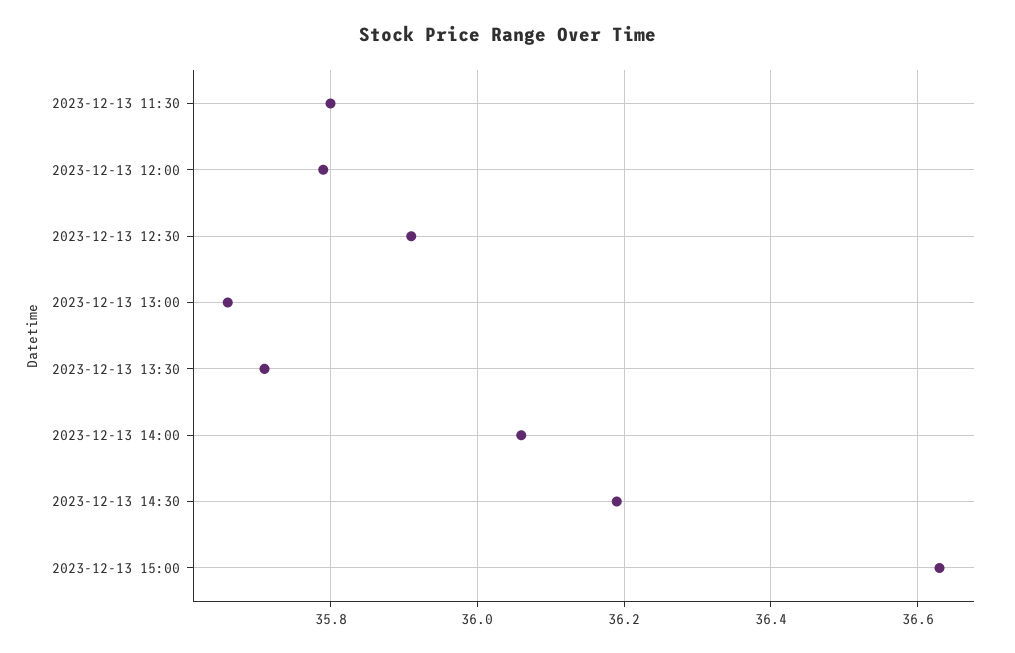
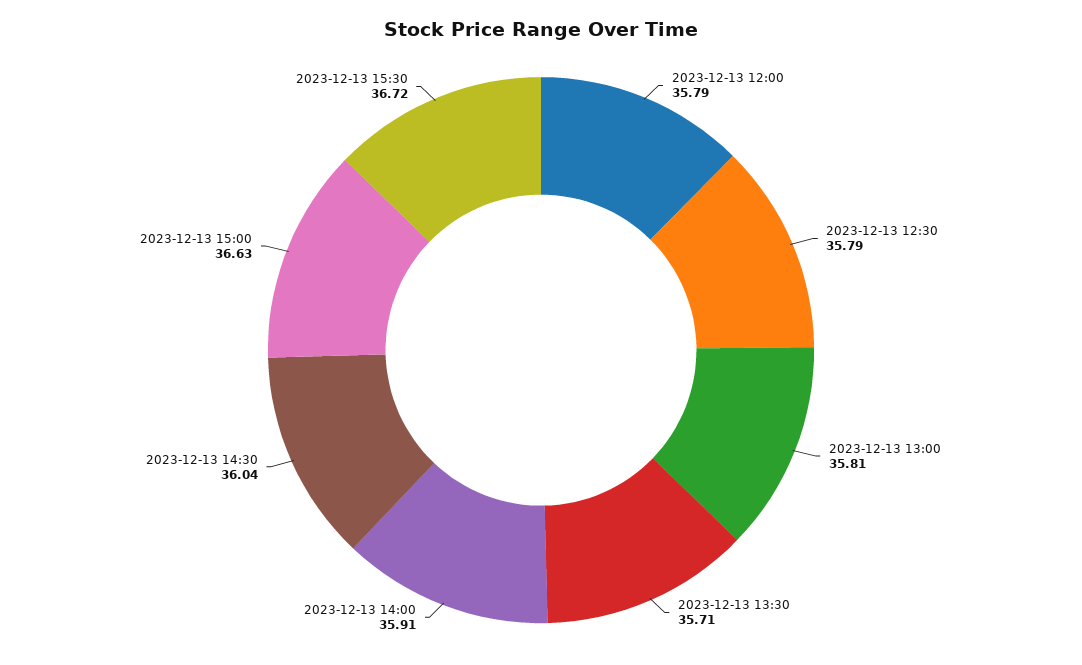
2023-12-13 11:30: 35.8 -> none
2023-12-13 12:30: 35.9 -> 35.79
2023-12-13 13:00: 35.65 -> 35.81
2023-12-13 14:00: 36.05 -> 35.91
2023-12-13 14:30: 36.2 -> 36.04
2023-12-13 15:30: none -> 36.72

